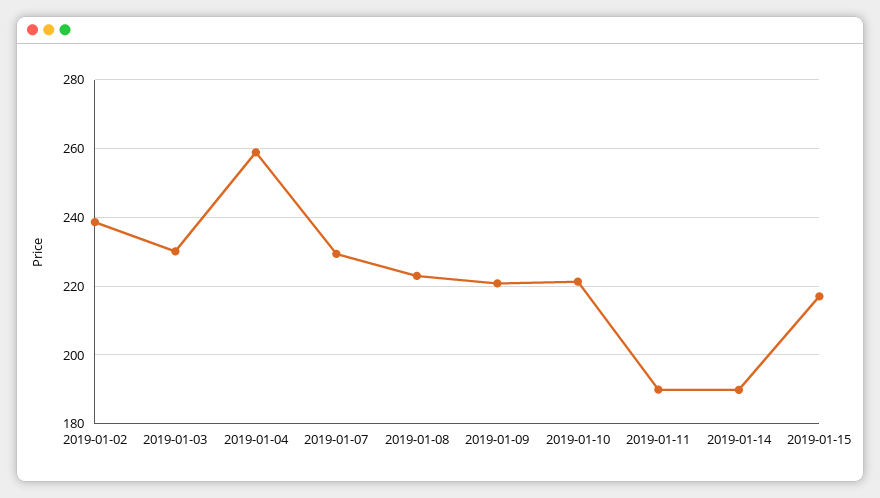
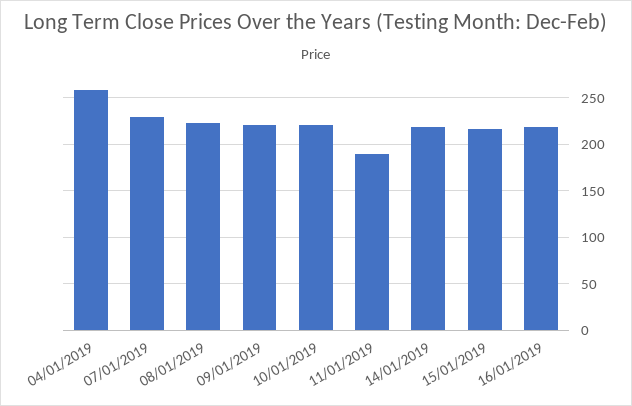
2019-01-02: 238 -> none
2019-01-03: 230 -> none
2019-01-14: 190 -> 220
16/01/2019: none -> 220

